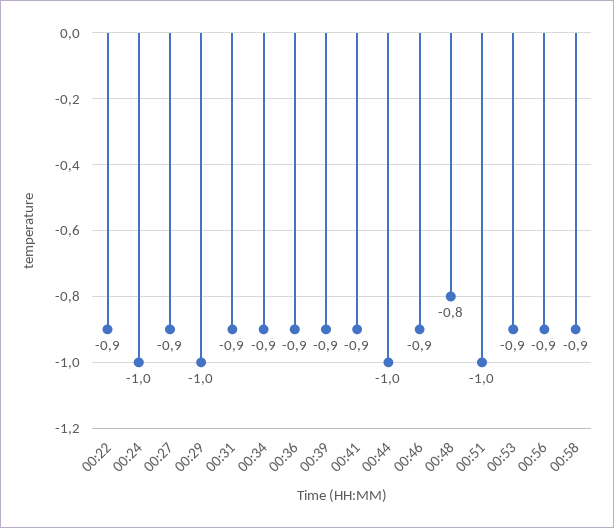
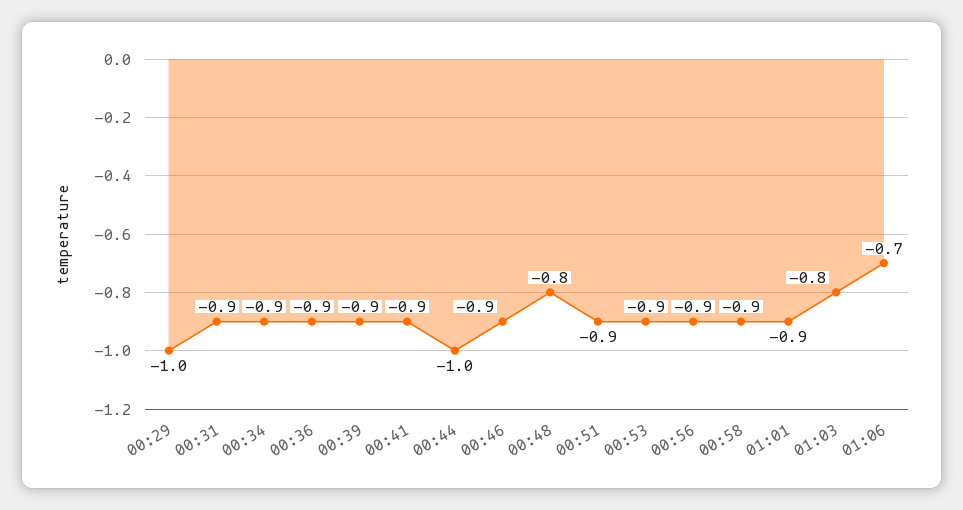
00:22: -0.9 -> none
00:24: -1 -> none
00:27: -0.9 -> none
00:51: -1 -> -0.9
01:01: none -> -0.9
01:03: none -> -0.8
01:06: none -> -0.7

